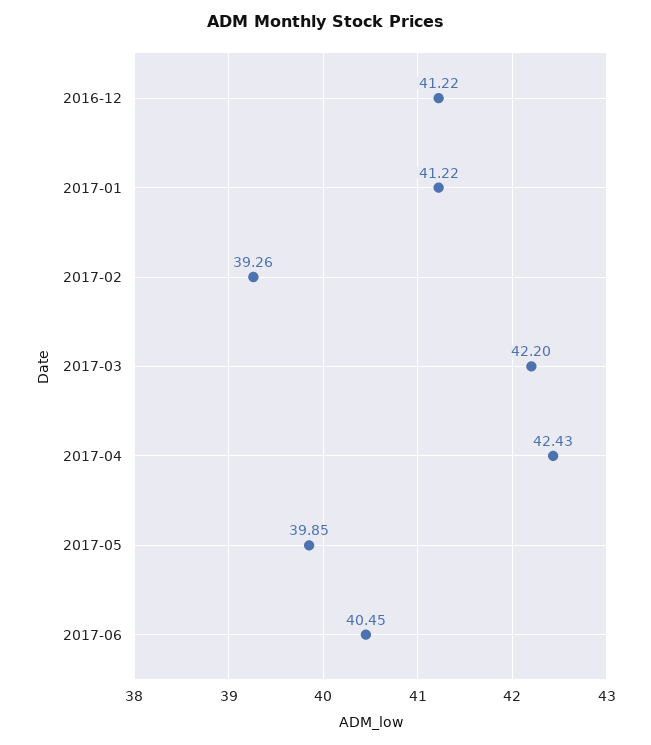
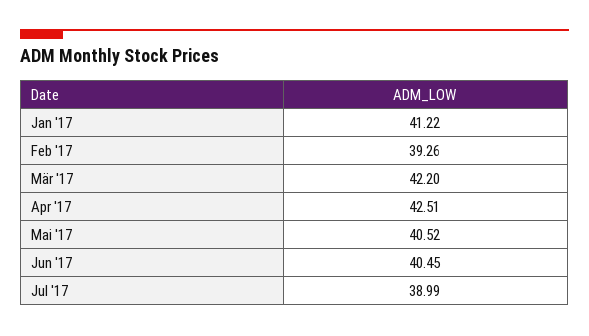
2016-12: 41.22 -> none
2017-04: 42.43 -> 42.51
2017-05: 39.85 -> 40.52
Jul '17: none -> 38.99

